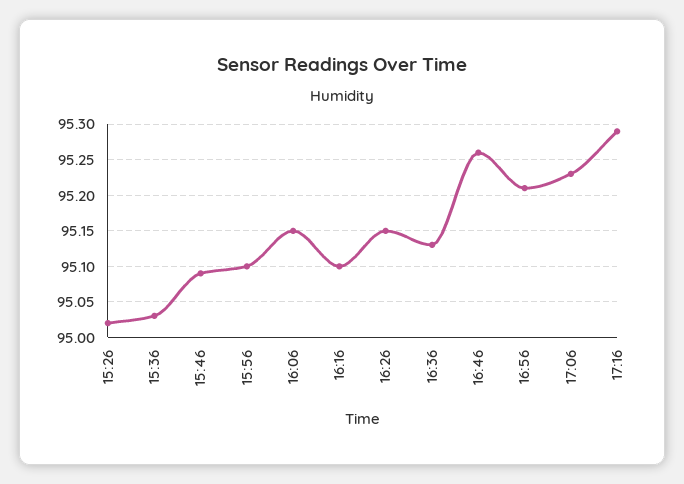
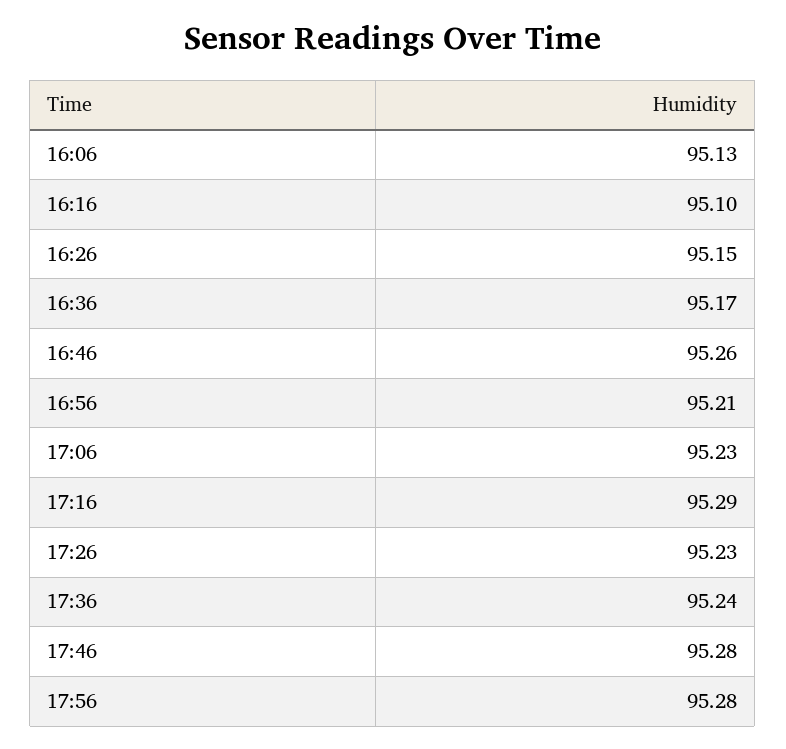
15:26: 95.02 -> none
15:36: 95.03 -> none
15:46: 95.09 -> none
15:56: 95.1 -> none
16:06: 95.15 -> 95.13
16:36: 95.13 -> 95.17
17:26: none -> 95.23
17:36: none -> 95.24
17:46: none -> 95.28
17:56: none -> 95.28

